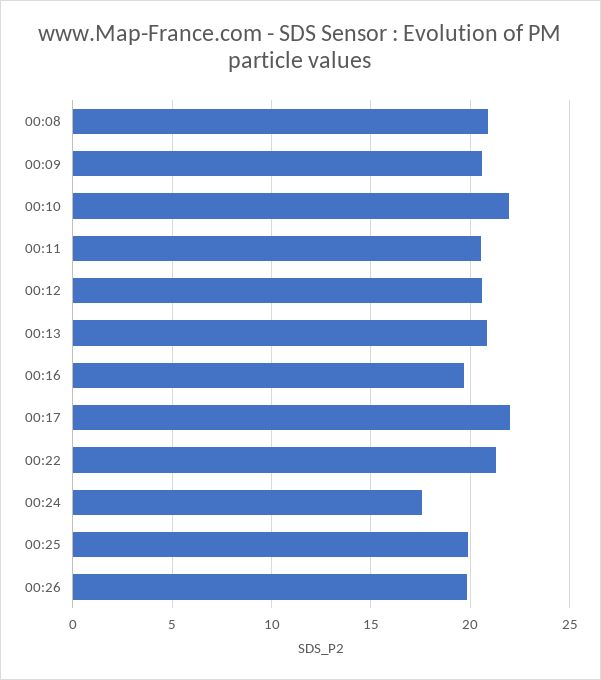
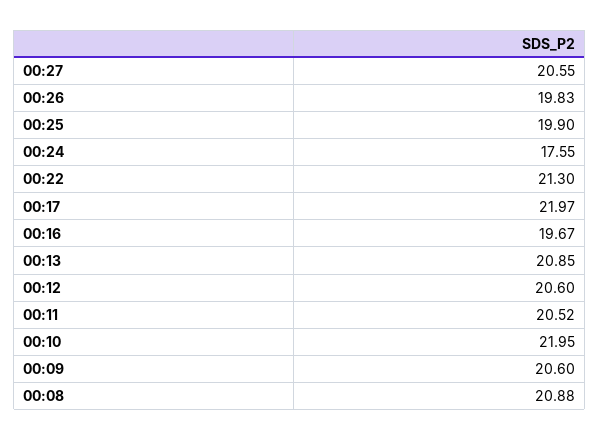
00:27: none -> 20.55

